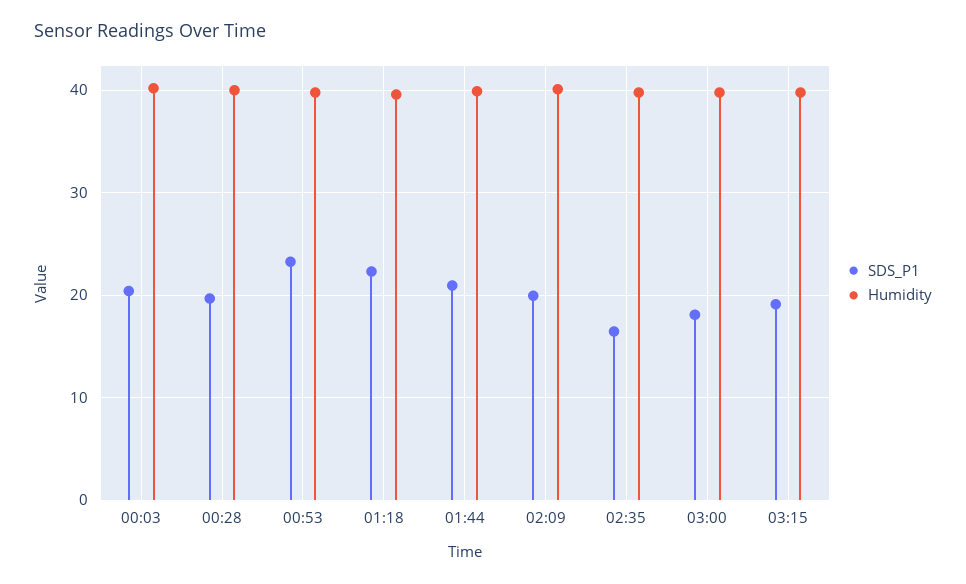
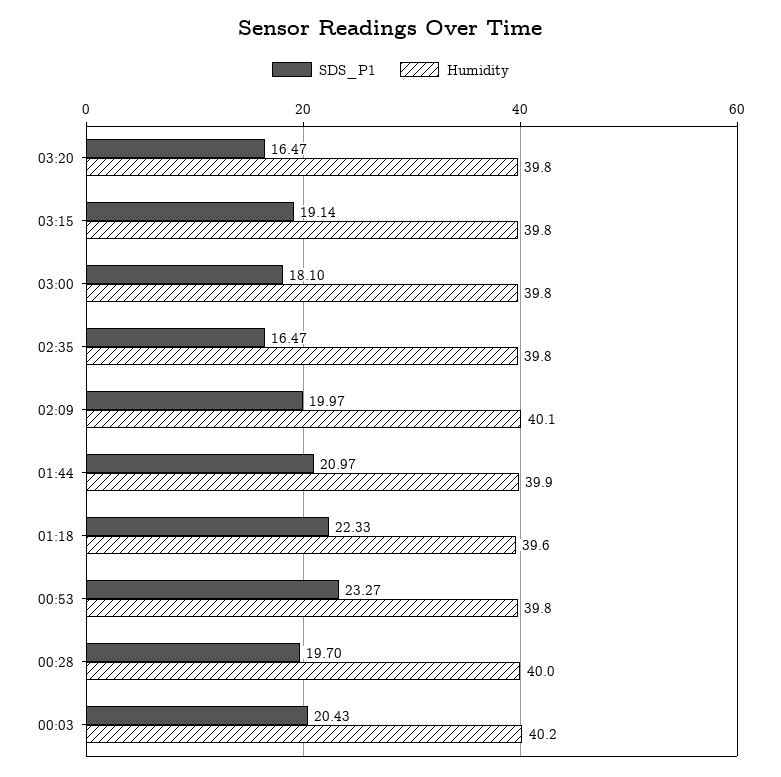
SDS_P1, 03:20: none -> 16.47
Humidity, 03:20: none -> 39.8

